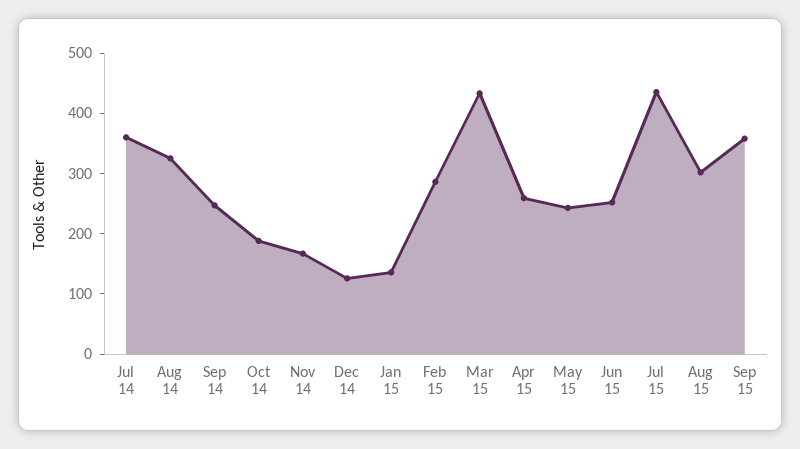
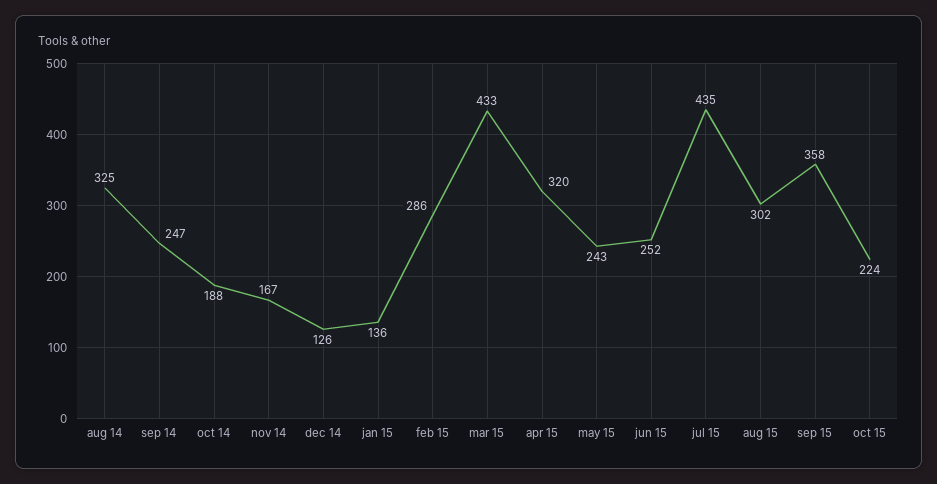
Jul 14: 360 -> none
Apr 15: 260 -> 320
oct 15: none -> 224

